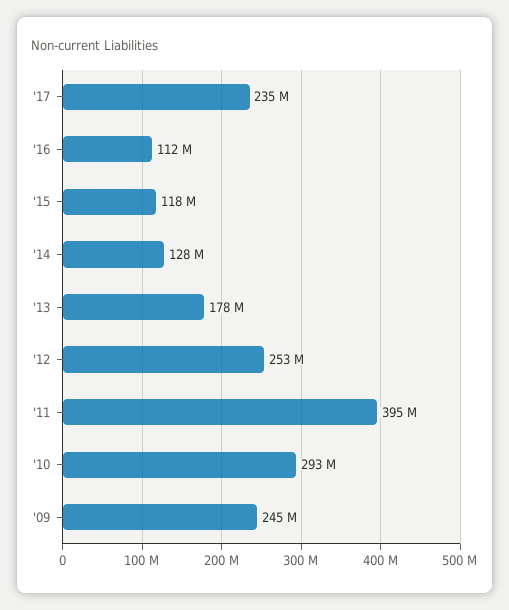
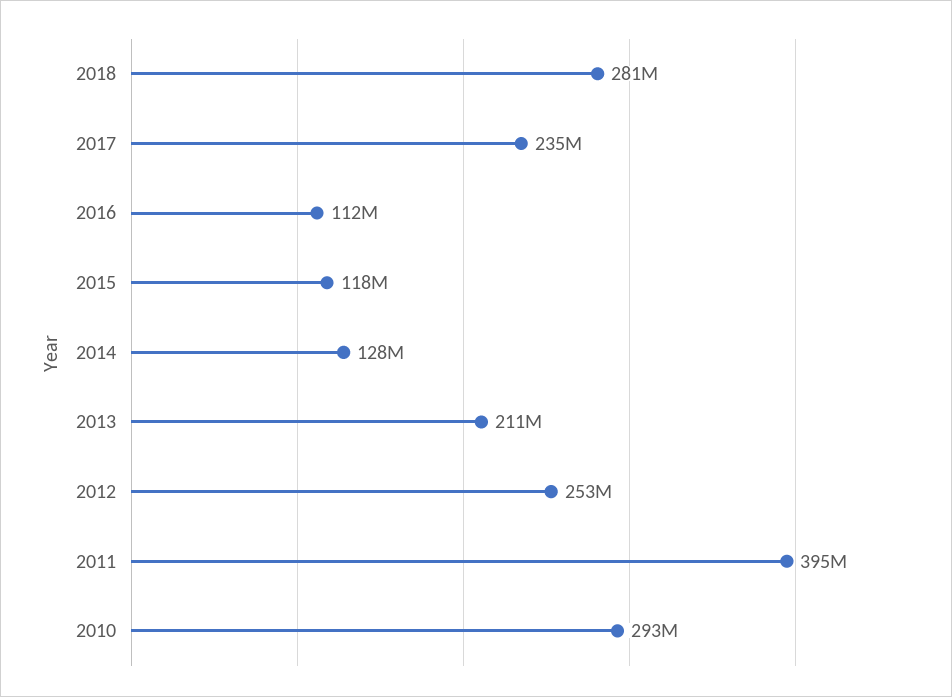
'13: 178000000 -> 211000000
'09: 245000000 -> none
2018: none -> 281000000

